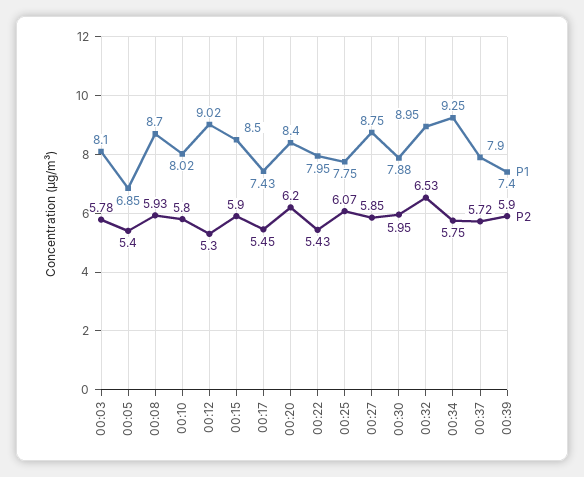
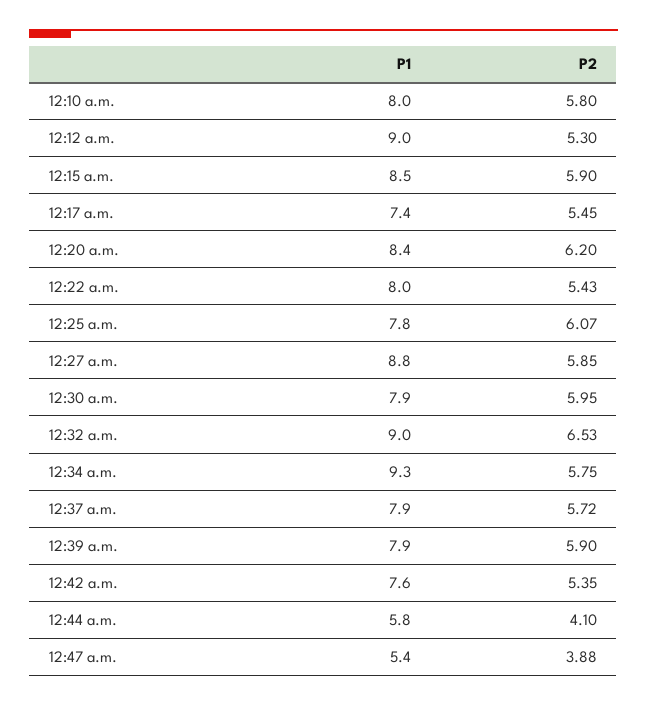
P1, 00:03: 8.1 -> none
P2, 00:03: 5.78 -> none
P1, 00:05: 6.85 -> none
P2, 00:05: 5.4 -> none
P1, 00:08: 8.7 -> none
P2, 00:08: 5.93 -> none
P1, 00:39: 7.4 -> 7.9
P1, 12:42 a.m.: none -> 7.6
P2, 12:42 a.m.: none -> 5.35
P1, 12:44 a.m.: none -> 5.8
P2, 12:44 a.m.: none -> 4.1
P1, 12:47 a.m.: none -> 5.4
P2, 12:47 a.m.: none -> 3.88

